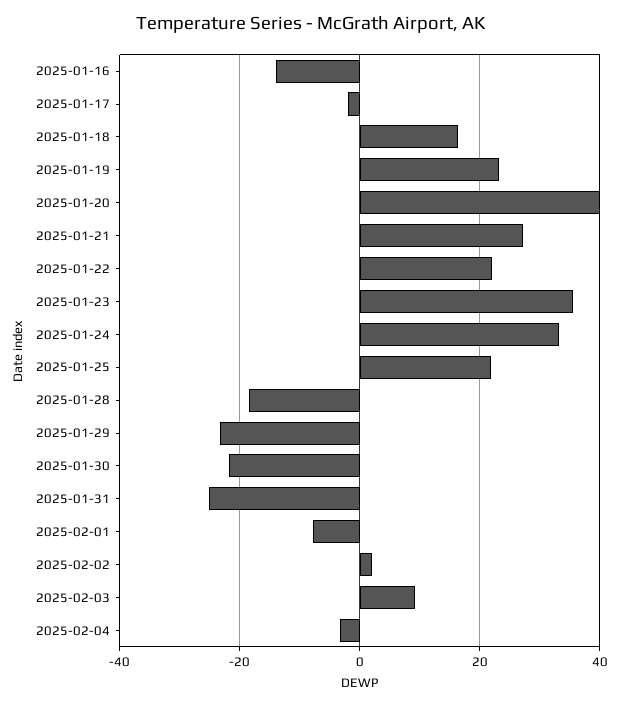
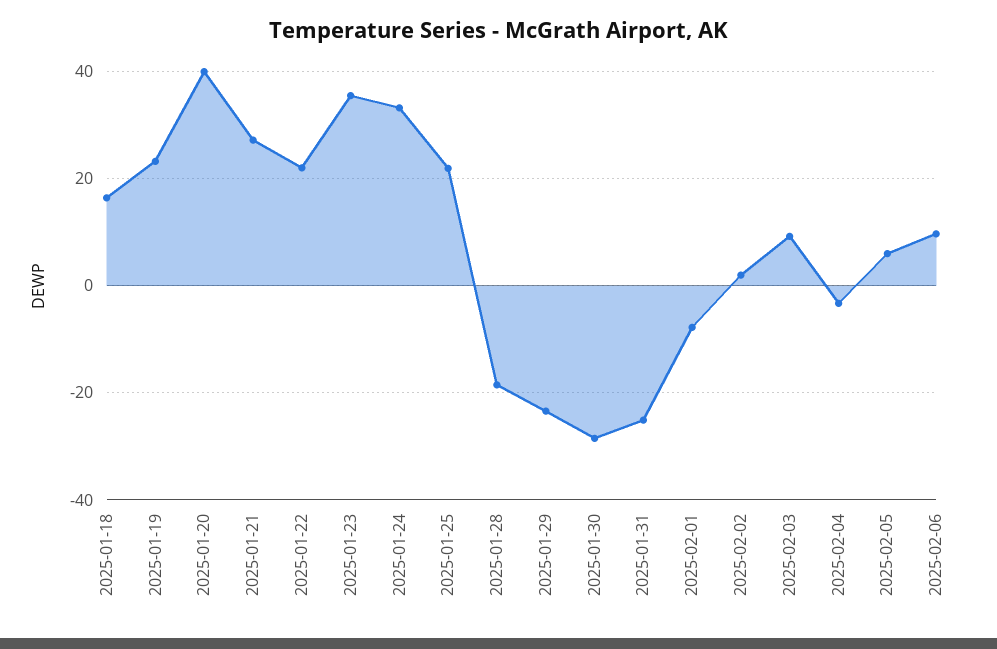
2025-01-16: -14 -> none
2025-01-17: -2 -> none
2025-01-30: -22 -> -28
2025-02-05: none -> 6
2025-02-06: none -> 10

